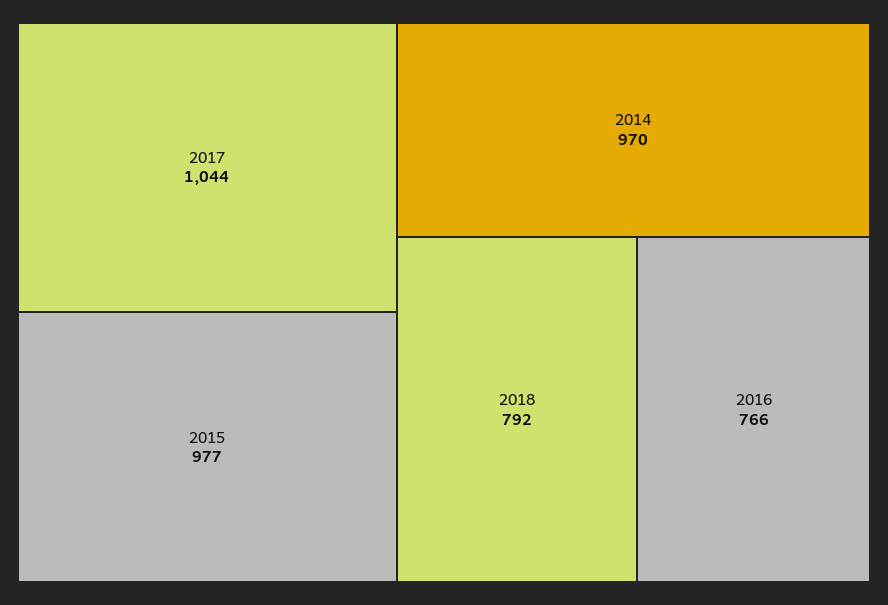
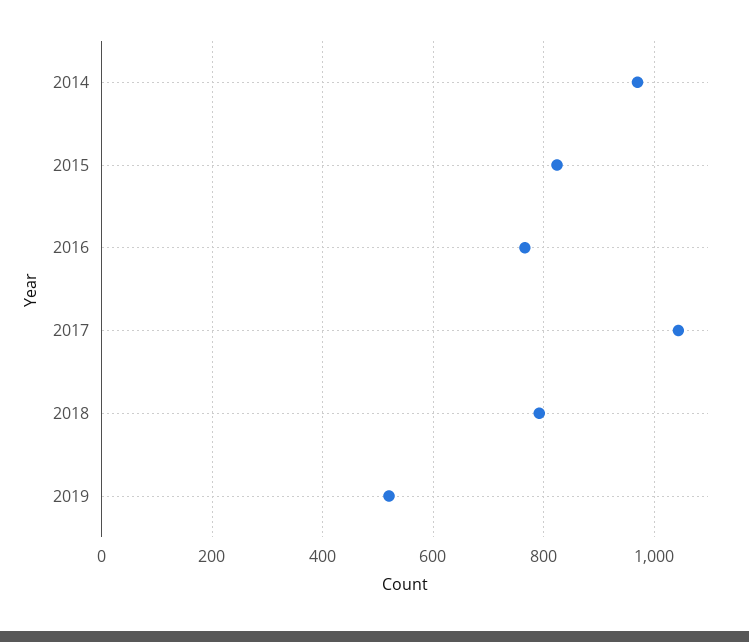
2015: 977 -> 820
2019: none -> 520

